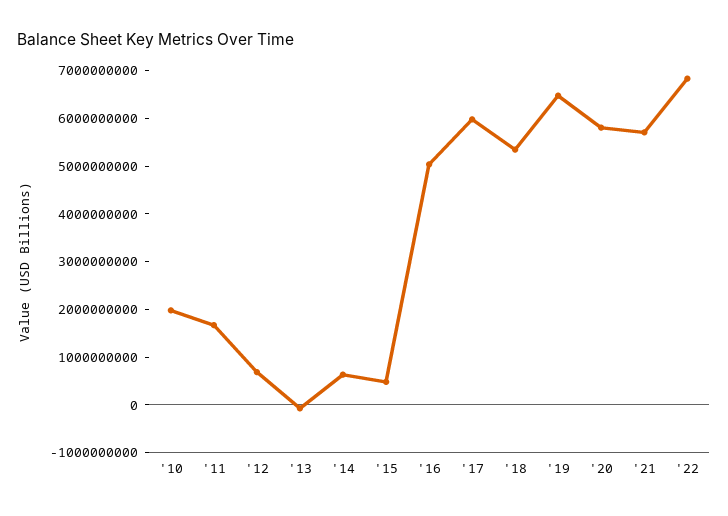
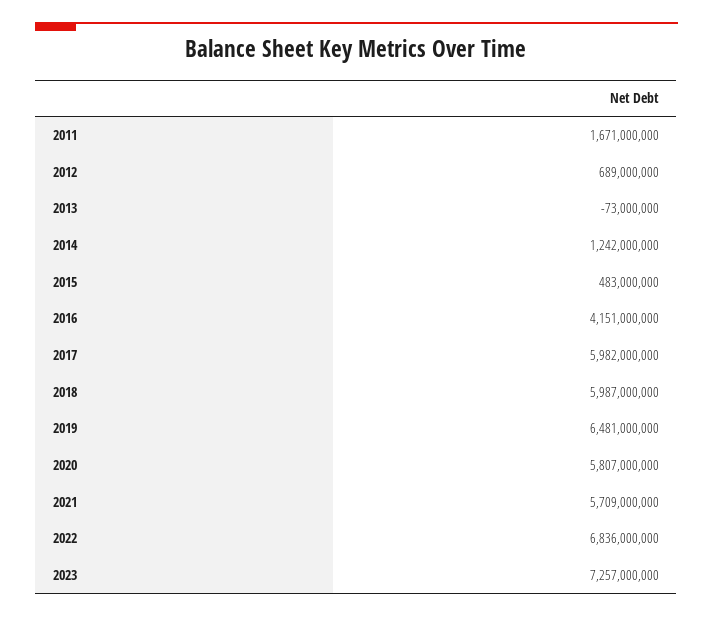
'10: 2000000000 -> none
'14: 600000000 -> 1242000000
'16: 5000000000 -> 4151000000
'18: 5400000000 -> 5987000000
2023: none -> 7257000000

